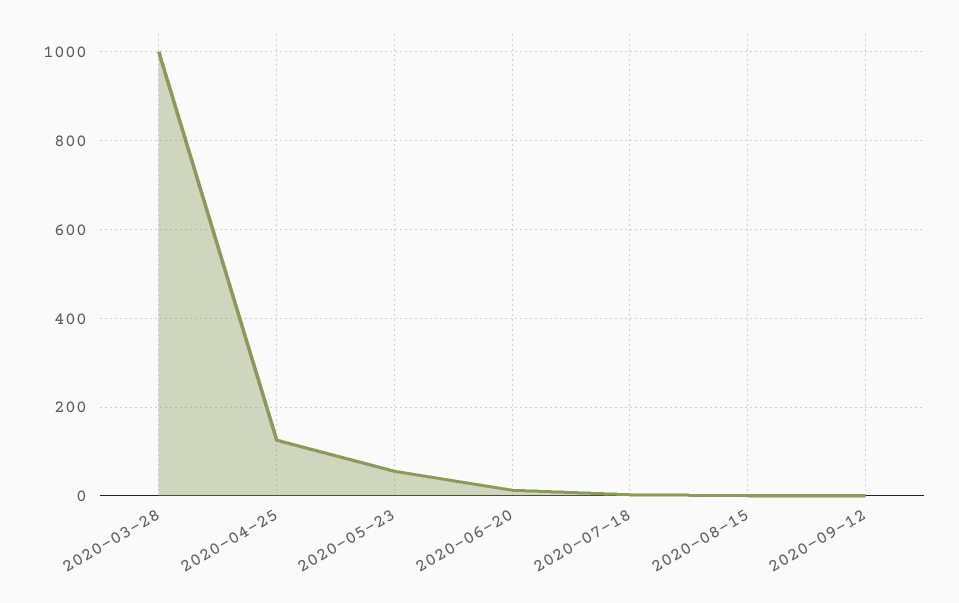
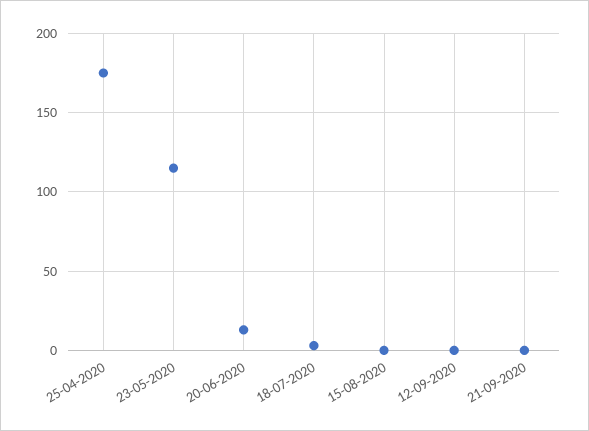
2020-03-28: 1000 -> none
2020-04-25: 120 -> 175
2020-05-23: 60 -> 115
21-09-2020: none -> 0

